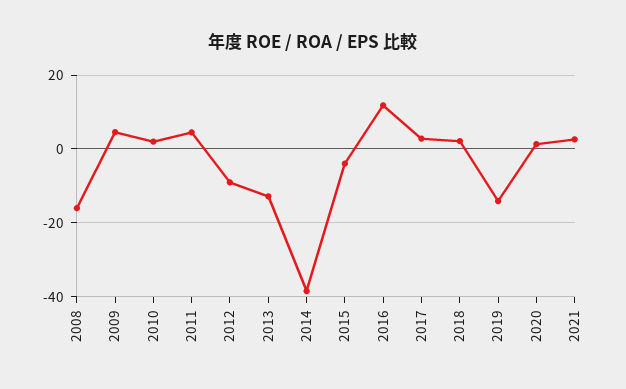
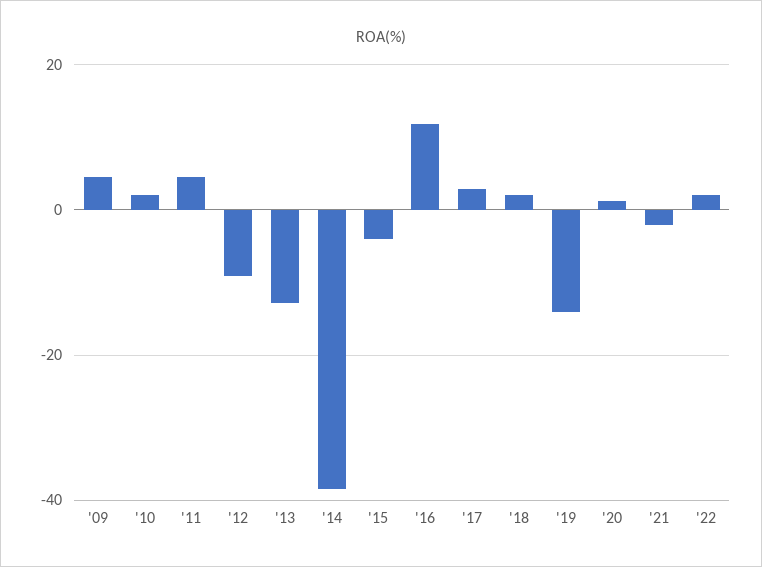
2008: -16 -> none
2021: 2 -> -2
'22: none -> 2

